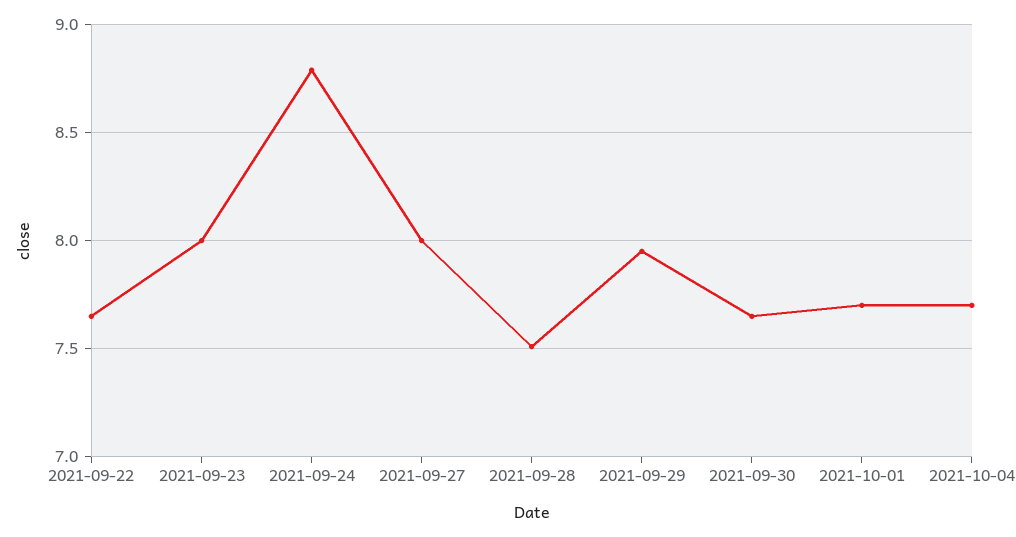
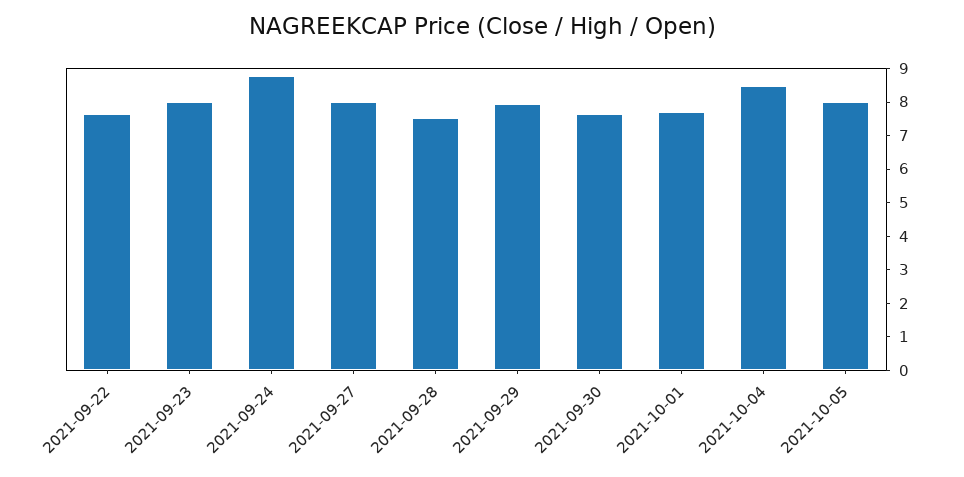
2021-10-04: 7.7 -> 8.5
2021-10-05: none -> 8

